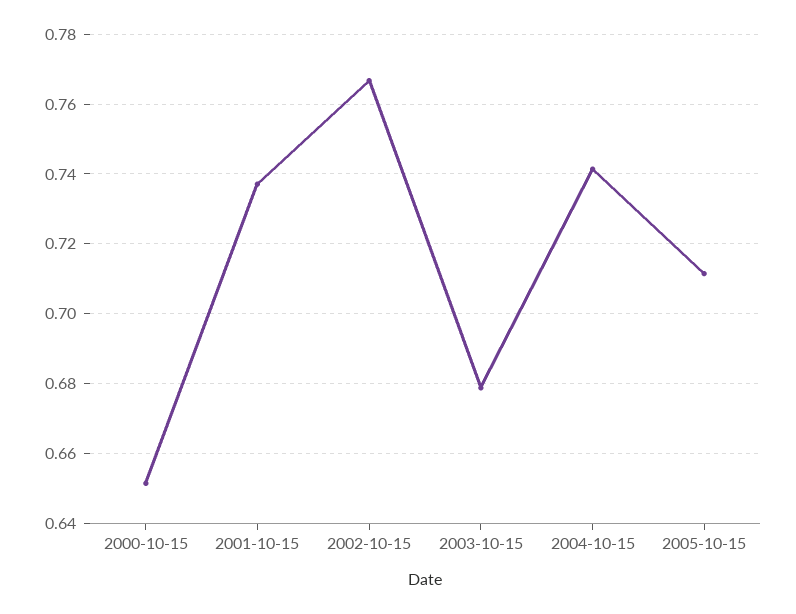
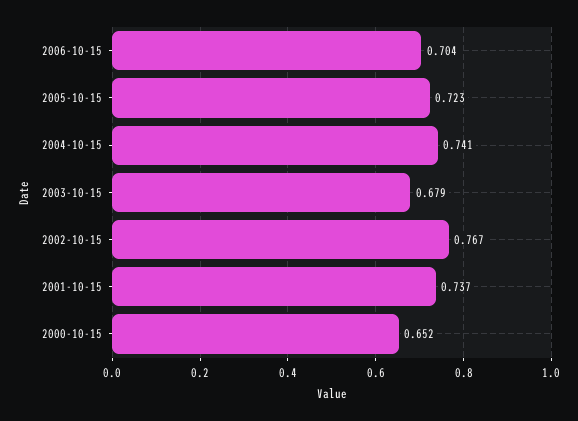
2005-10-15: 0.712 -> 0.723
2006-10-15: none -> 0.704

